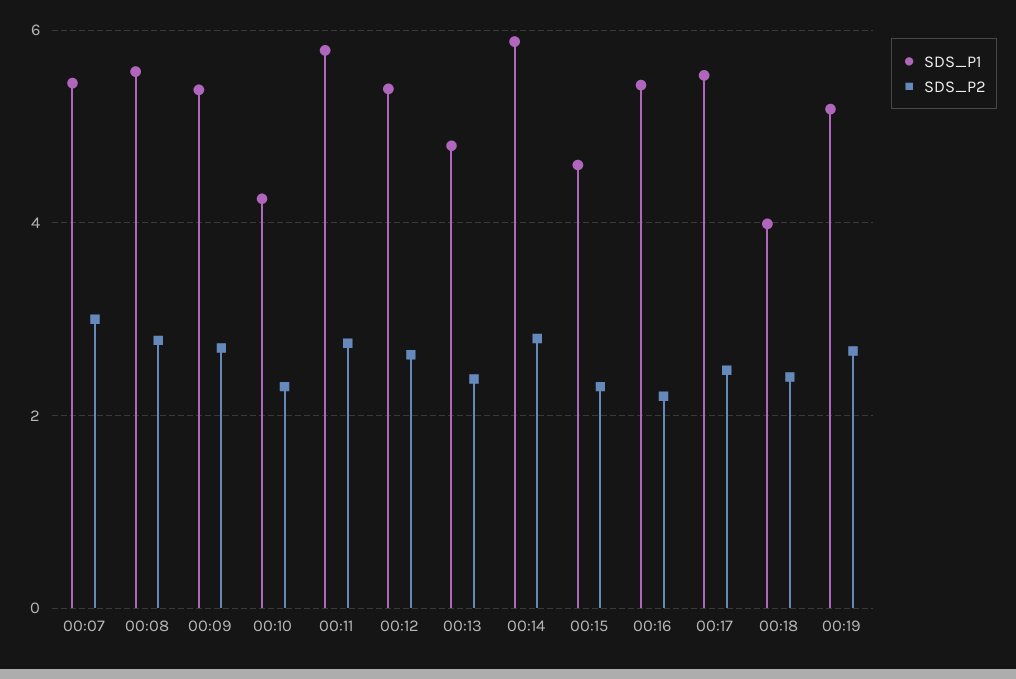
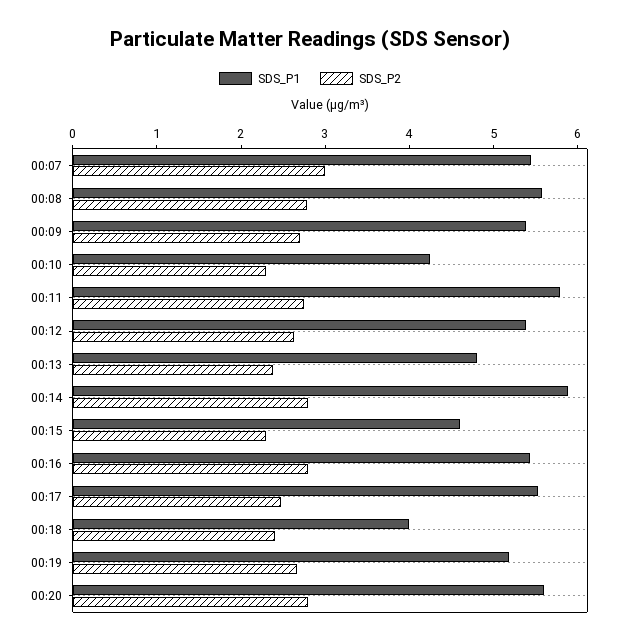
SDS_P2, 00:16: 2.2 -> 2.8
SDS_P1, 00:20: none -> 5.6
SDS_P2, 00:20: none -> 2.8

